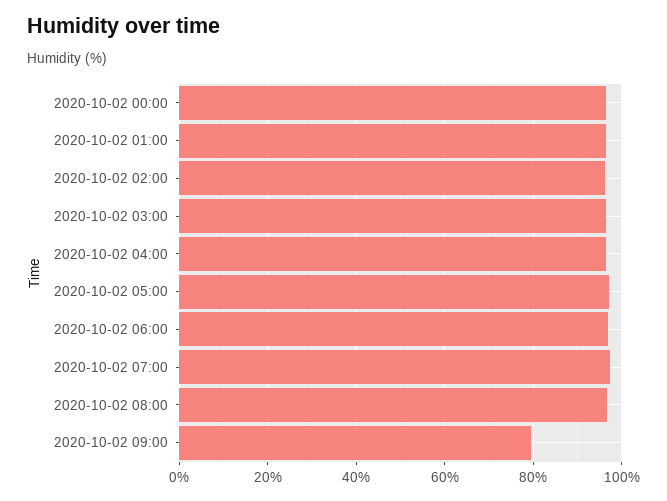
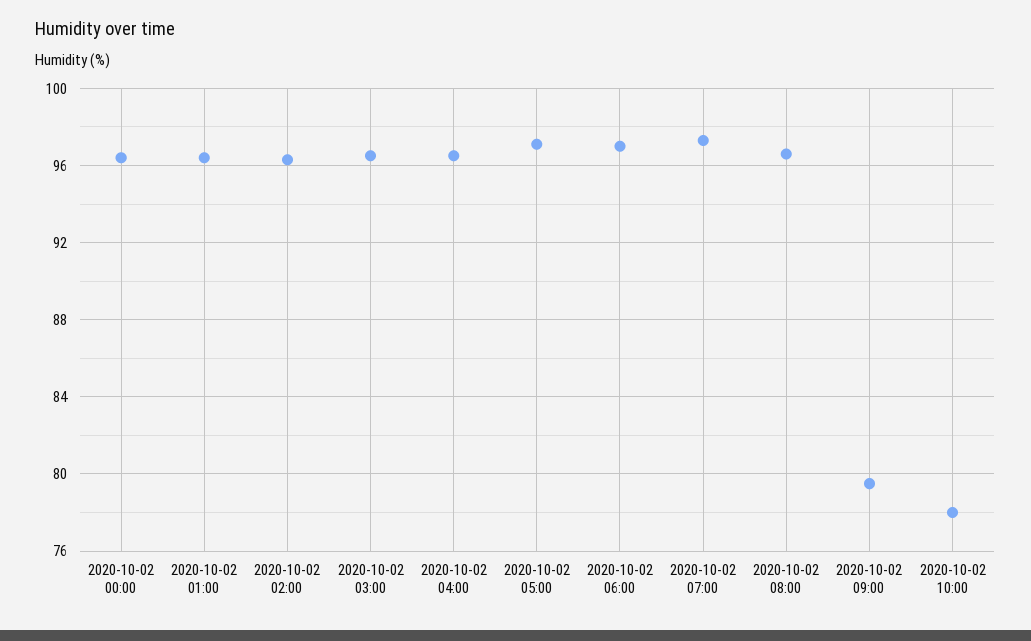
2020-10-02 10:00: none -> 78

